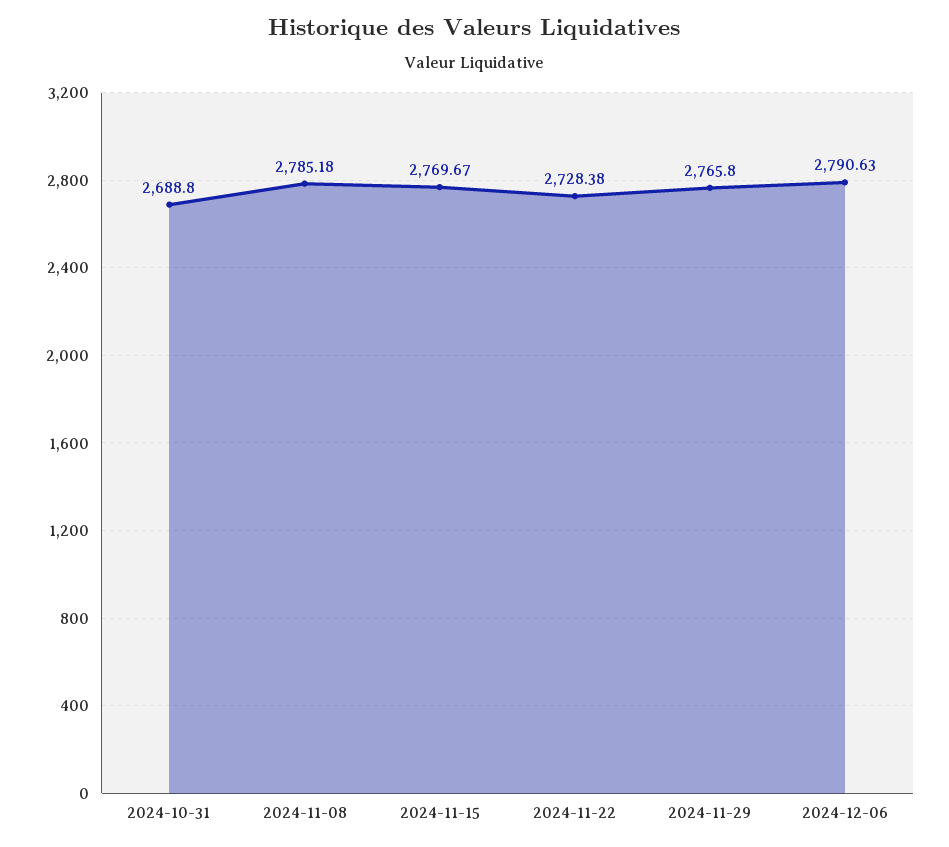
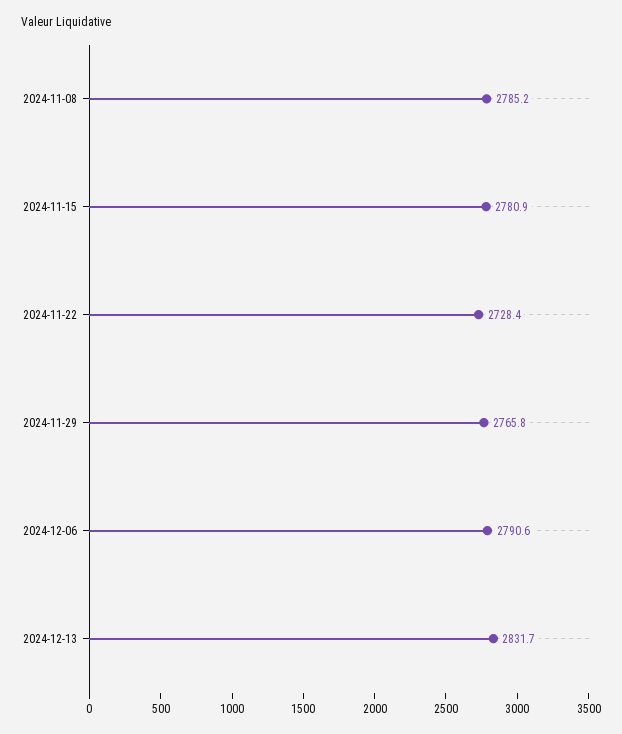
2024-10-31: 2688.8 -> none
2024-11-15: 2769.67 -> 2780.9
2024-12-13: none -> 2831.7

